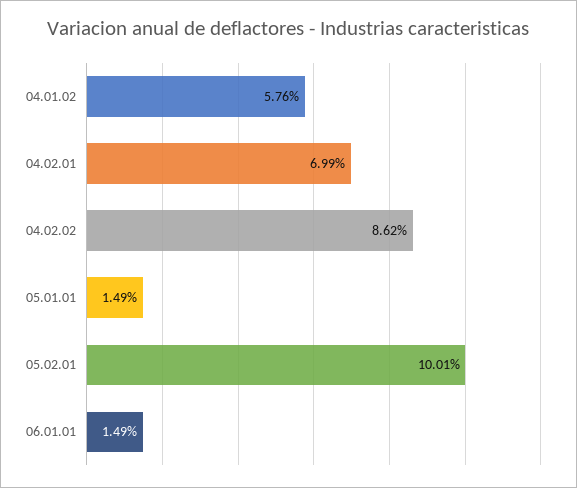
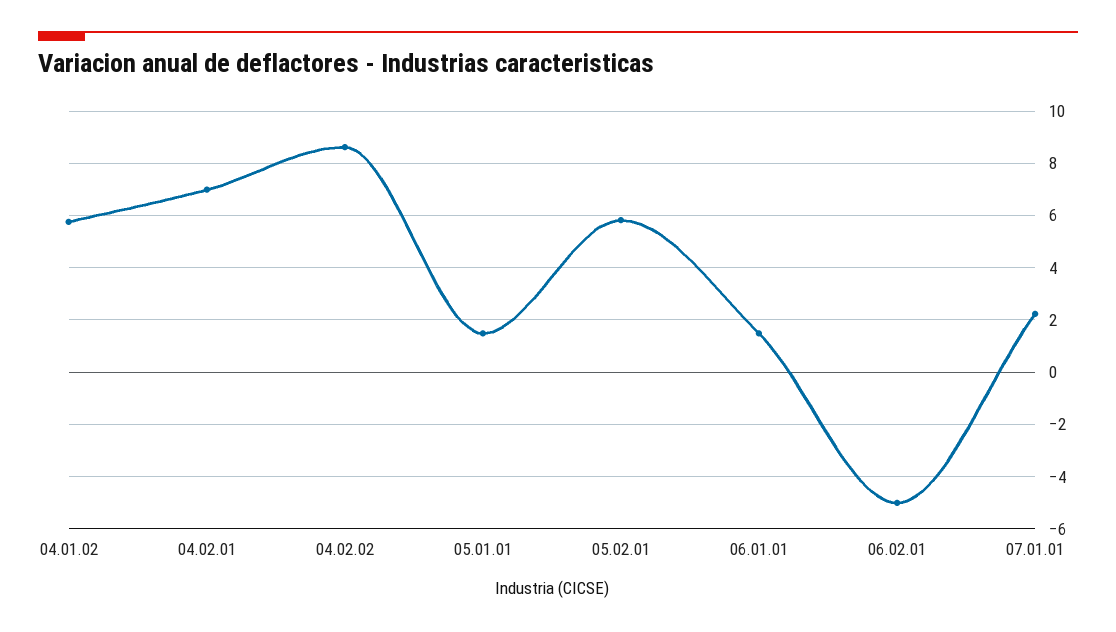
05.02.01: 10.01 -> 5.75
06.02.01: none -> -5
07.01.01: none -> 2.25

